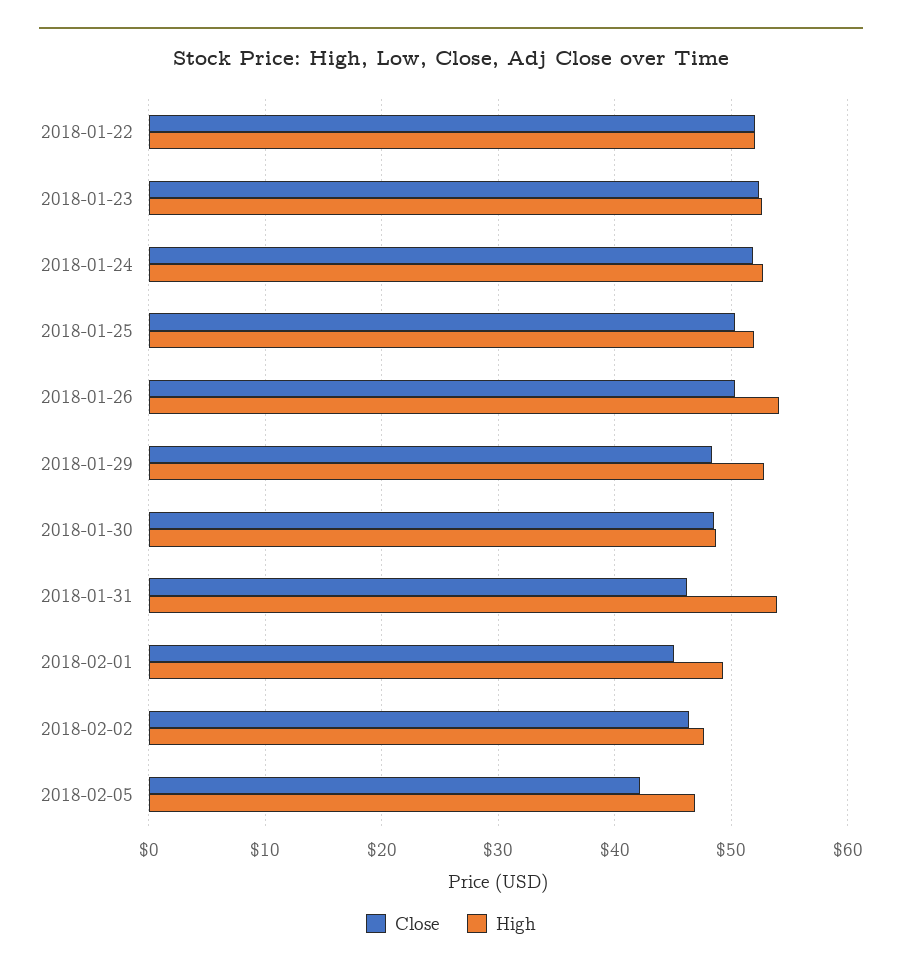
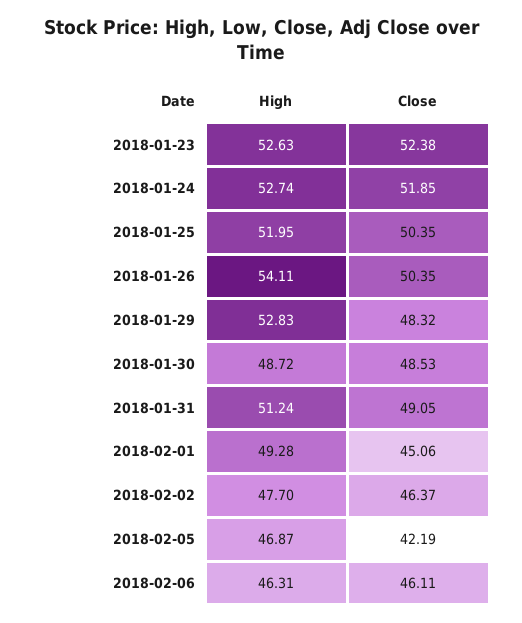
Close, 2018-01-22: 52 -> none
High, 2018-01-22: 52 -> none
Close, 2018-01-31: 46 -> 49.05
High, 2018-01-31: 54 -> 51.24
High, 2018-02-06: none -> 46.31
Close, 2018-02-06: none -> 46.11

